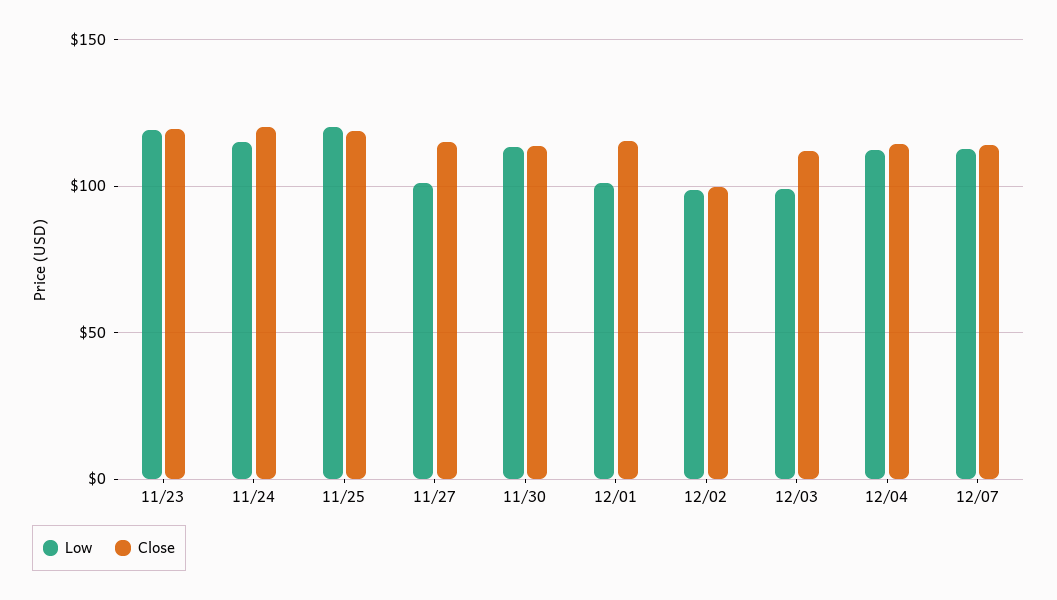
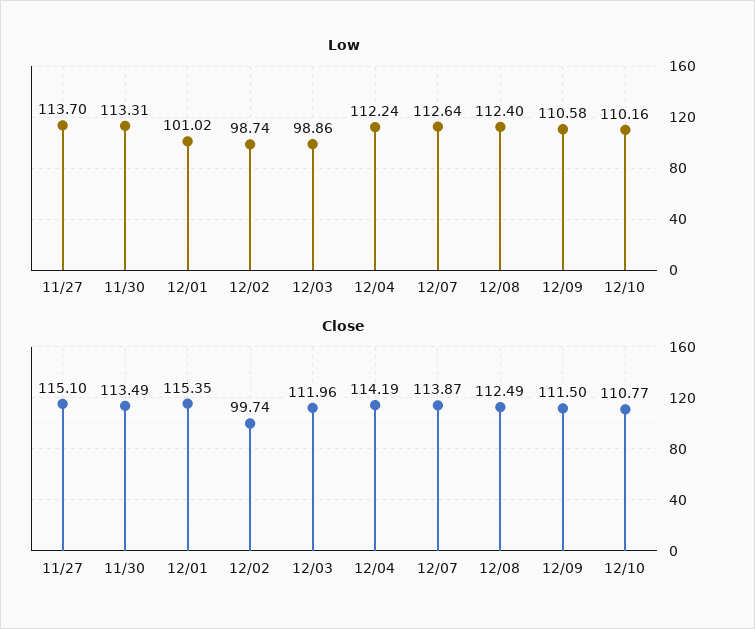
Low, 11/23: 120 -> none
Close, 11/23: 120 -> none
Low, 11/24: 115 -> none
Close, 11/24: 120 -> none
Low, 11/25: 120 -> none
Close, 11/25: 120 -> none
Low, 11/27: 100 -> 113.7
Low, 12/08: none -> 112.4
Low, 12/09: none -> 110.58
Low, 12/10: none -> 110.16
Close, 12/08: none -> 112.49
Close, 12/09: none -> 111.5
Close, 12/10: none -> 110.77

